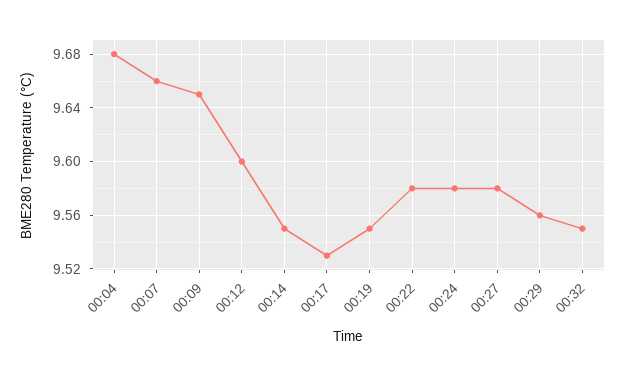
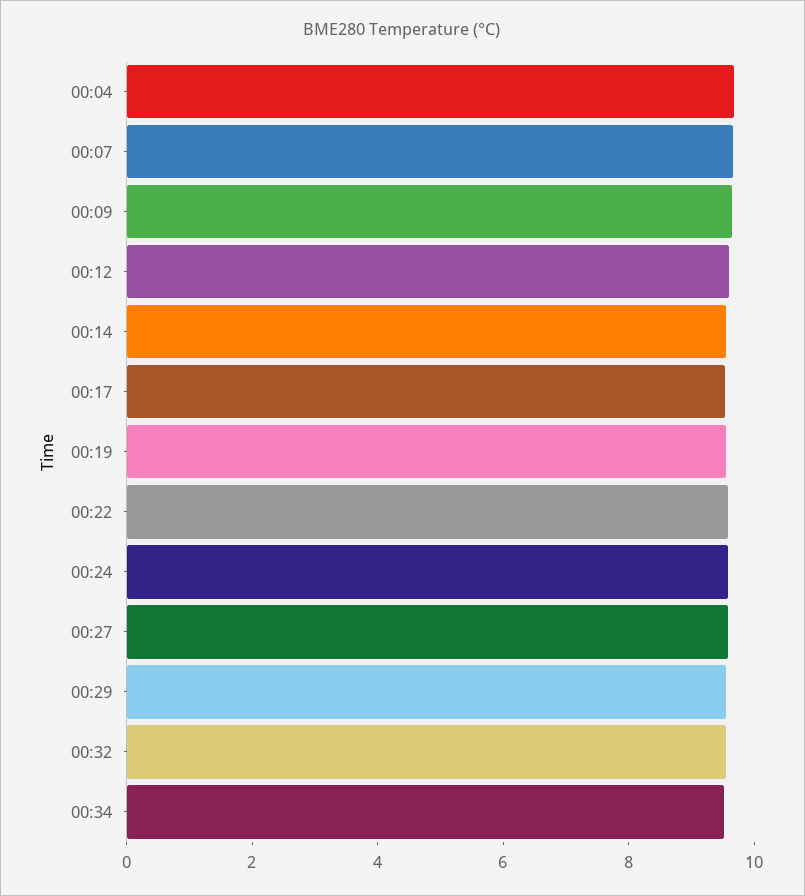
00:34: none -> 9.5

